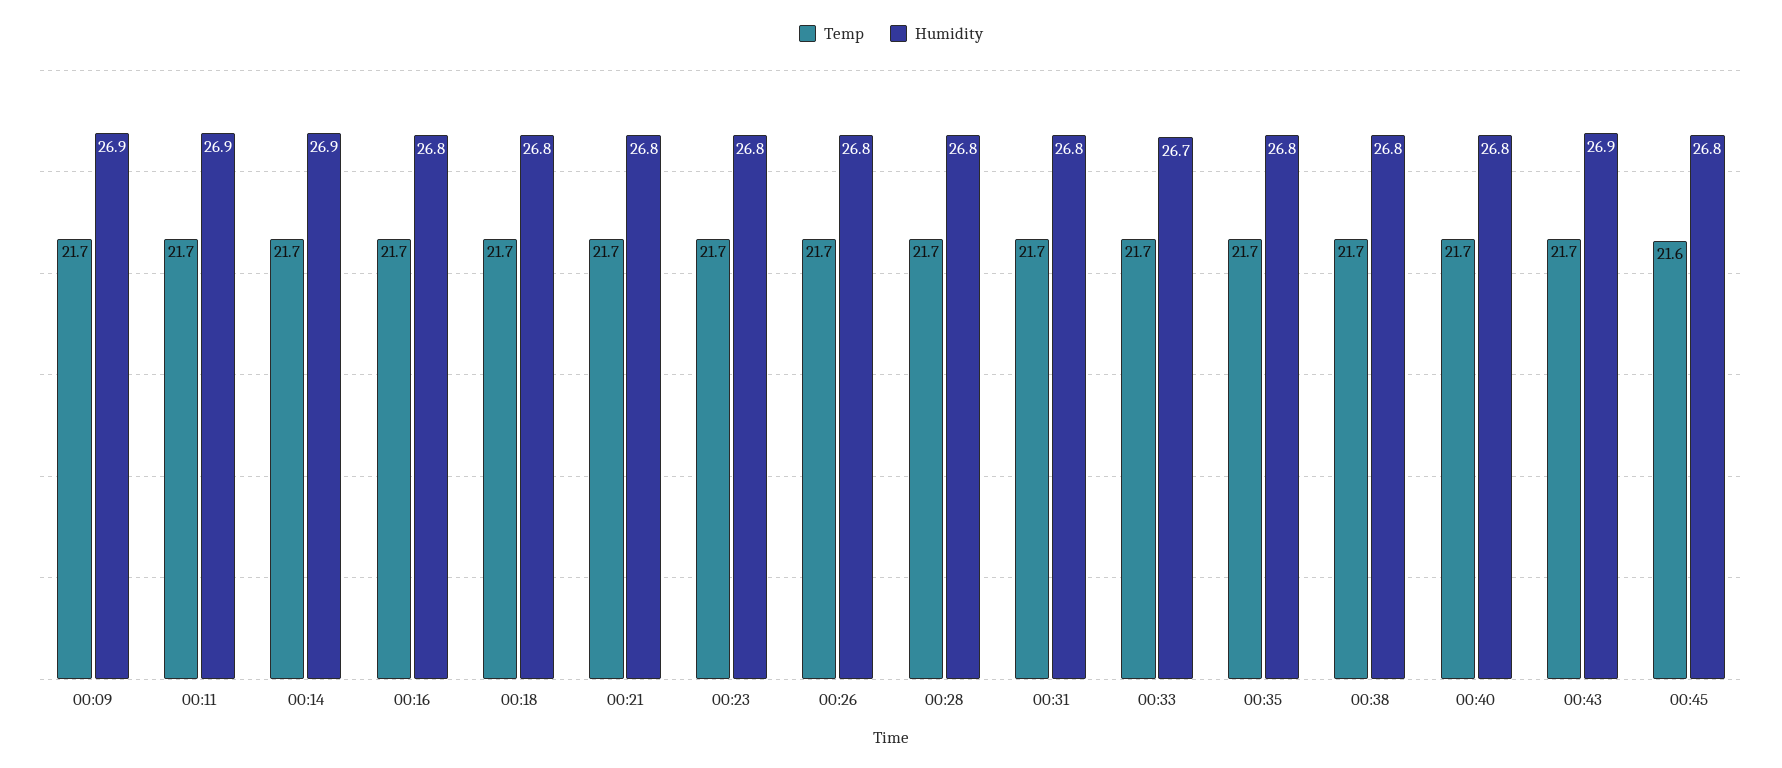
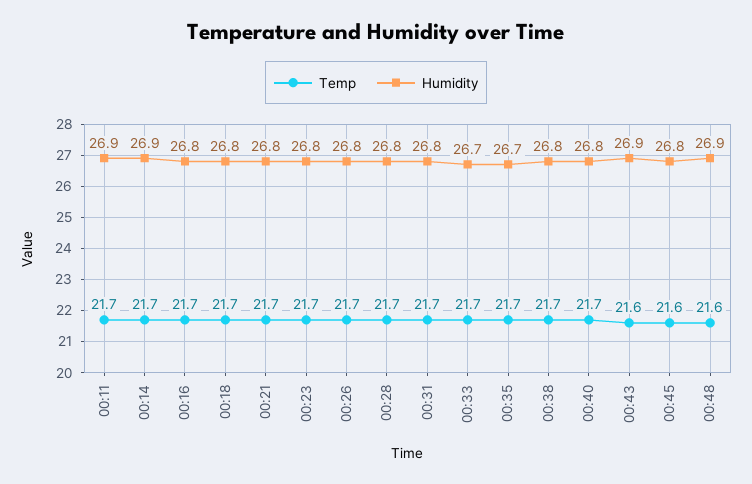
Temp, 00:09: 21.7 -> none
Humidity, 00:09: 26.9 -> none
Humidity, 00:35: 26.8 -> 26.7
Temp, 00:43: 21.7 -> 21.6
Temp, 00:48: none -> 21.6
Humidity, 00:48: none -> 26.9

